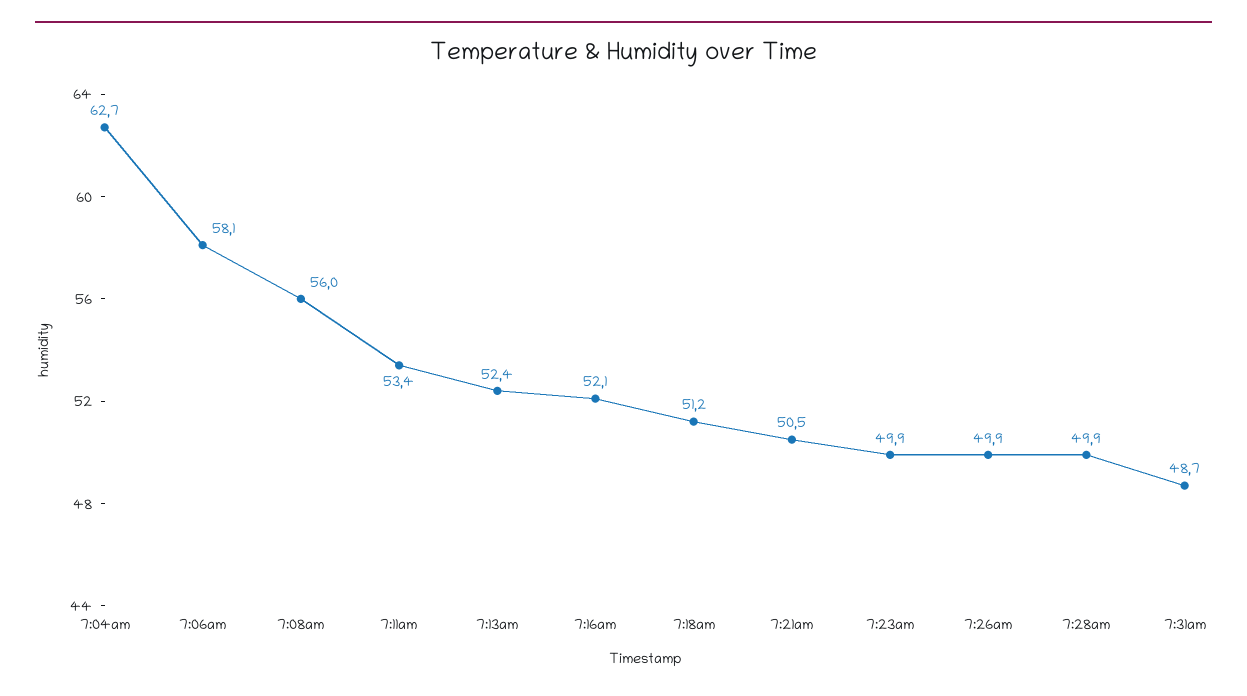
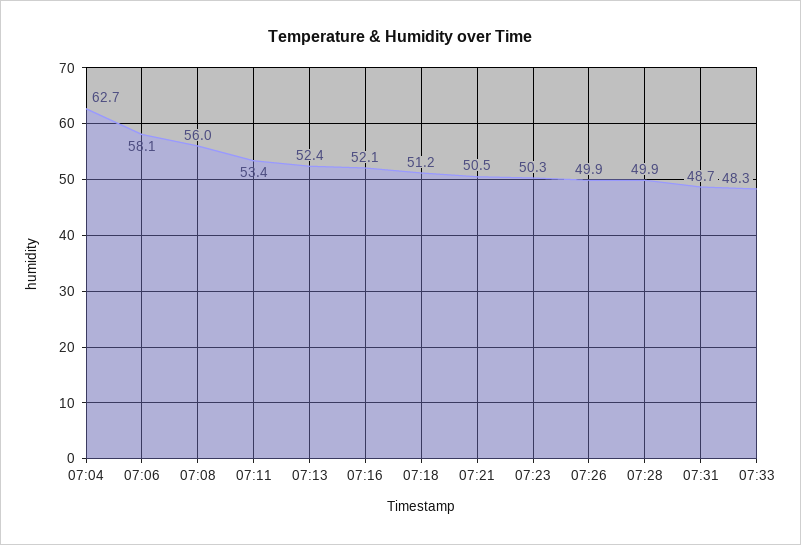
7:23am: 49.9 -> 50.3
07:33: none -> 48.3

